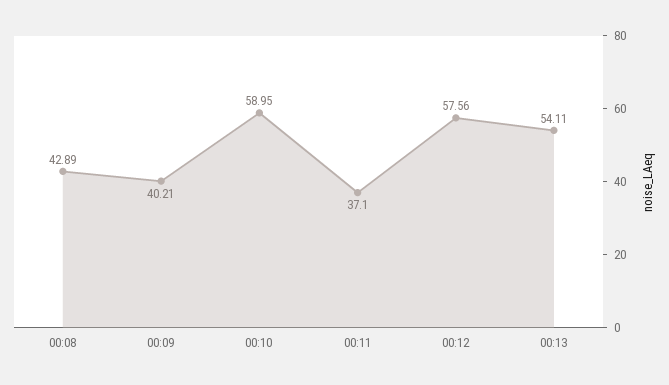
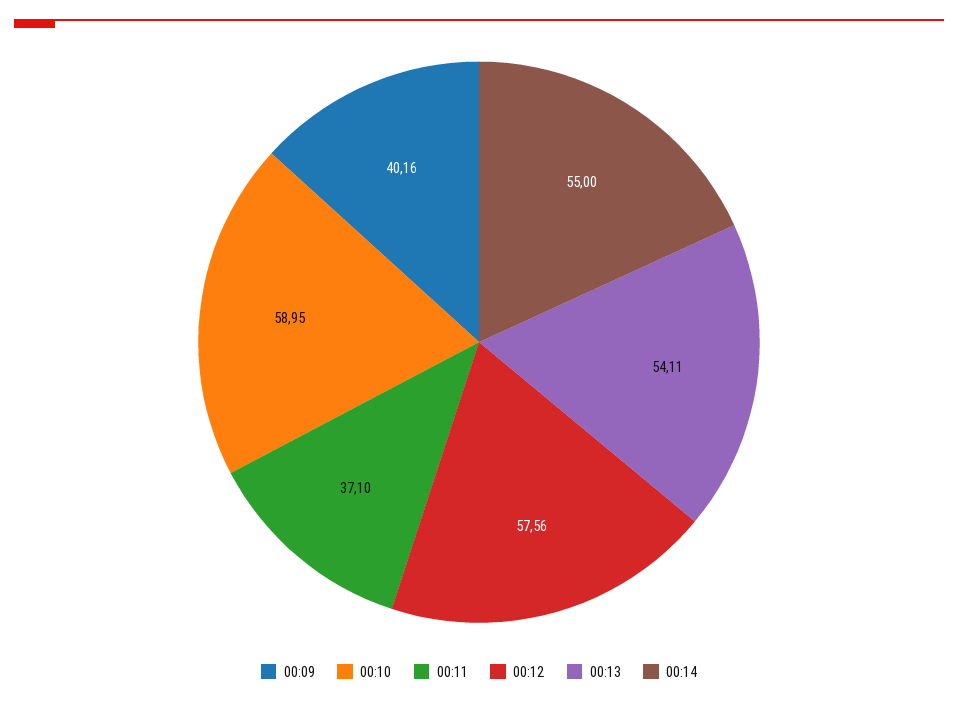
00:08: 42.89 -> none
00:09: 40.21 -> 40.16
00:14: none -> 55

